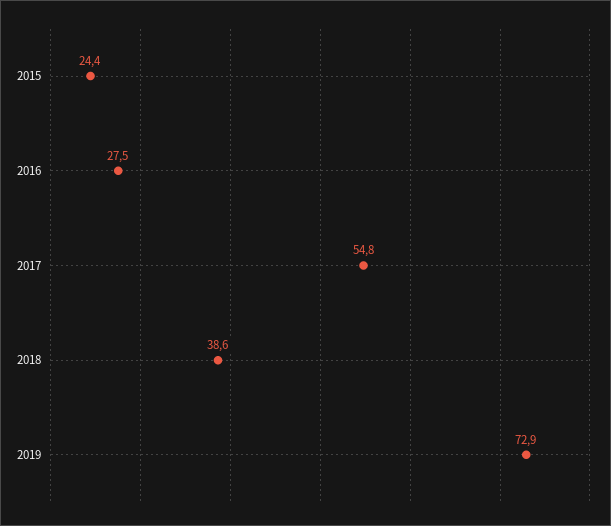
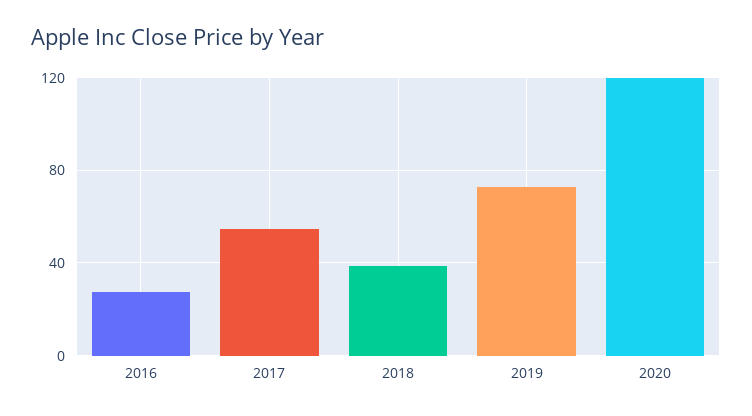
2015: 24.4 -> none
2020: none -> 120

